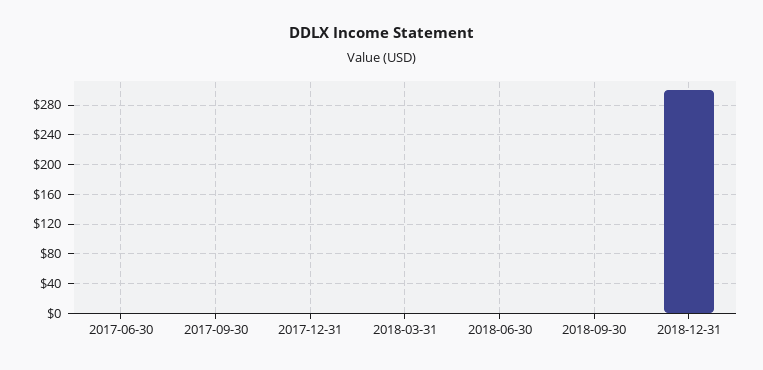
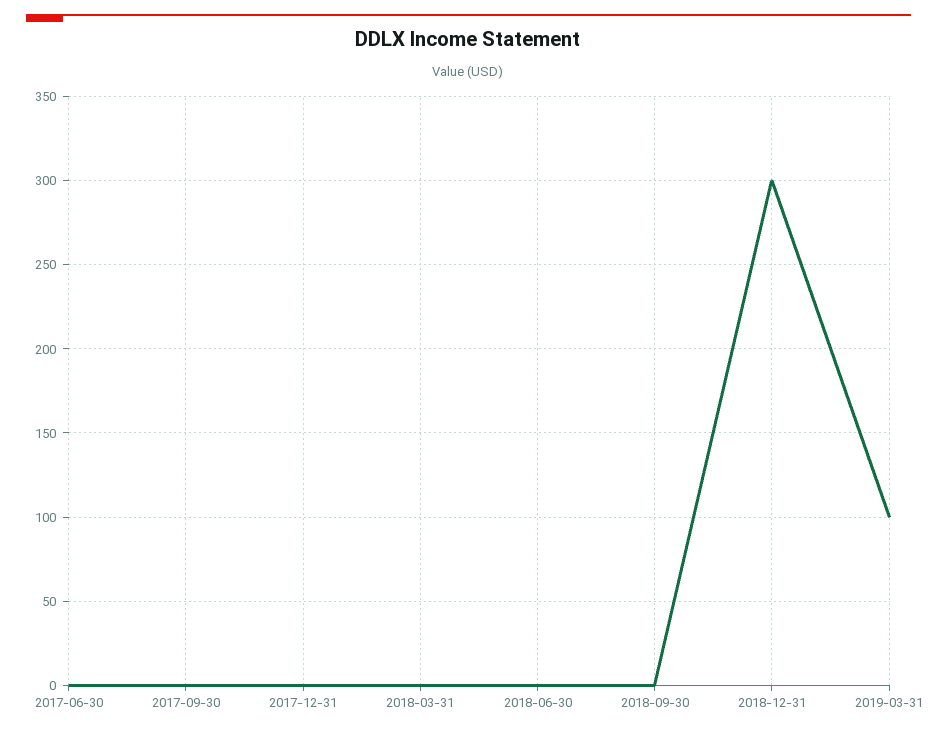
2019-03-31: none -> 100

